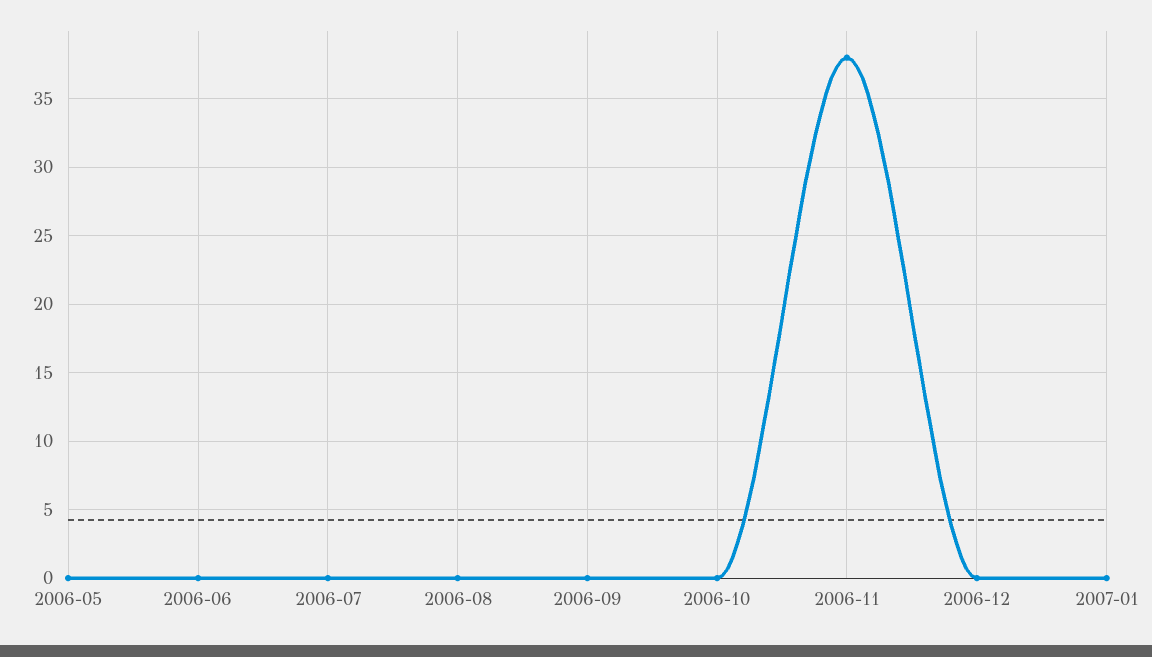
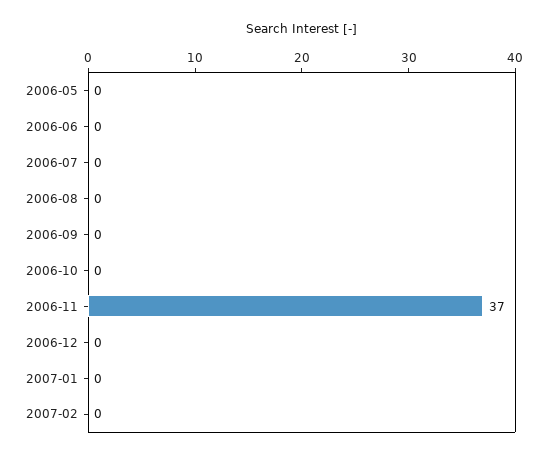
2006-11: 38 -> 37
2007-02: none -> 0

